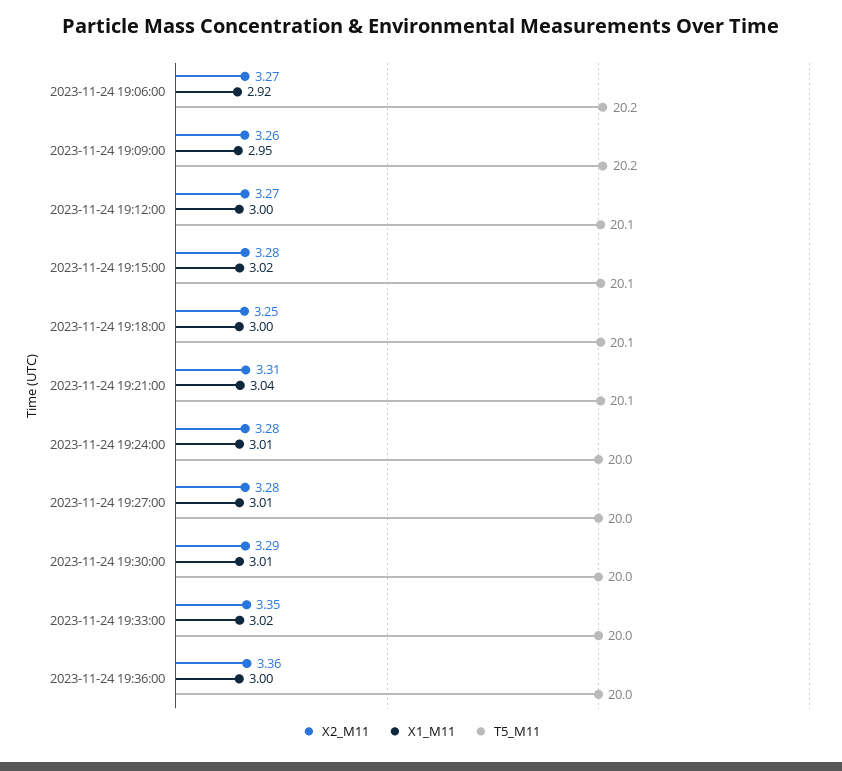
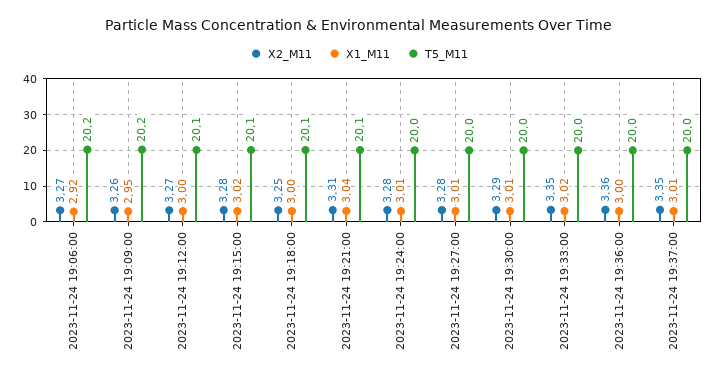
X2_M11, 2023-11-24 19:37:00: none -> 3.35
X1_M11, 2023-11-24 19:37:00: none -> 3.01
T5_M11, 2023-11-24 19:37:00: none -> 20

